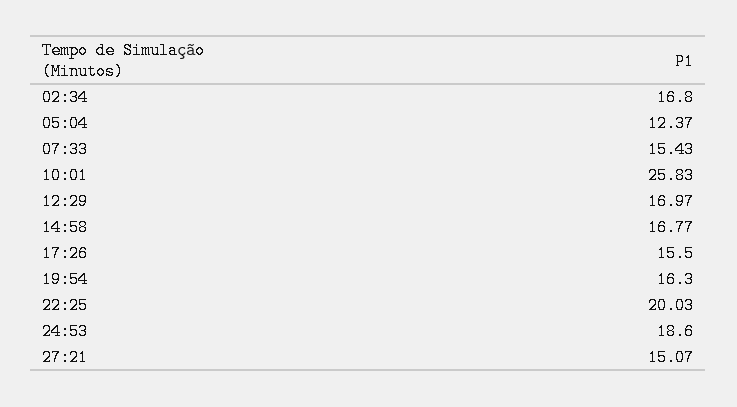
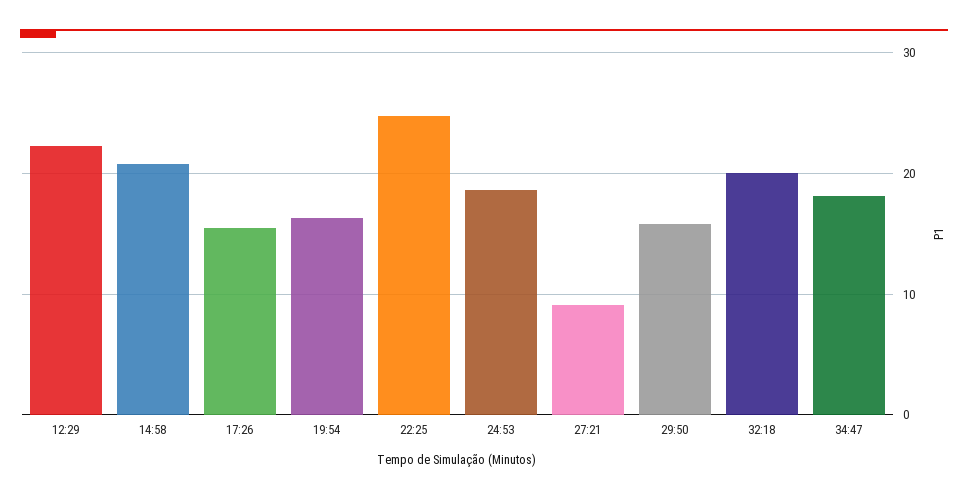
02:34: 16.8 -> none
05:04: 12.37 -> none
07:33: 15.43 -> none
10:01: 25.83 -> none
12:29: 16.97 -> 22
14:58: 16.77 -> 21
22:25: 20.03 -> 25
27:21: 15.07 -> 9
29:50: none -> 16
32:18: none -> 20
34:47: none -> 18

